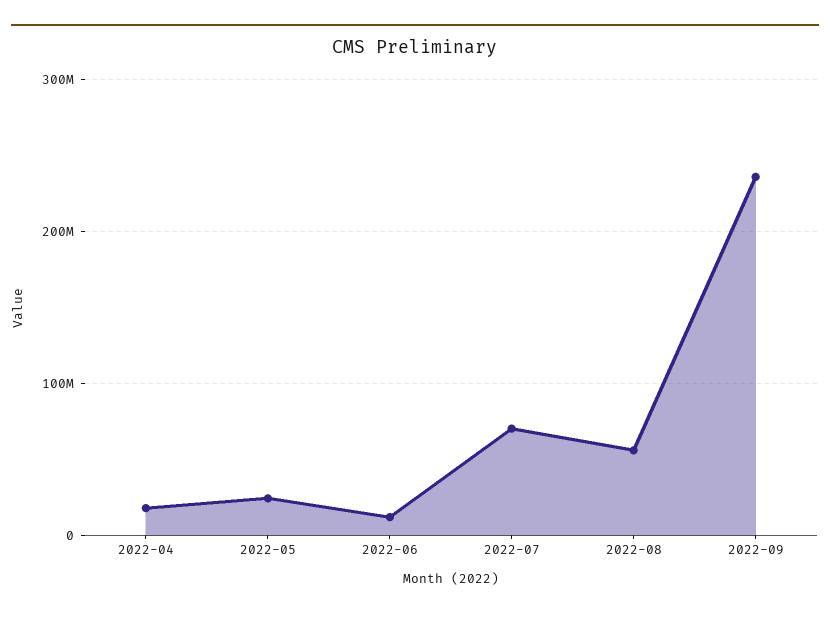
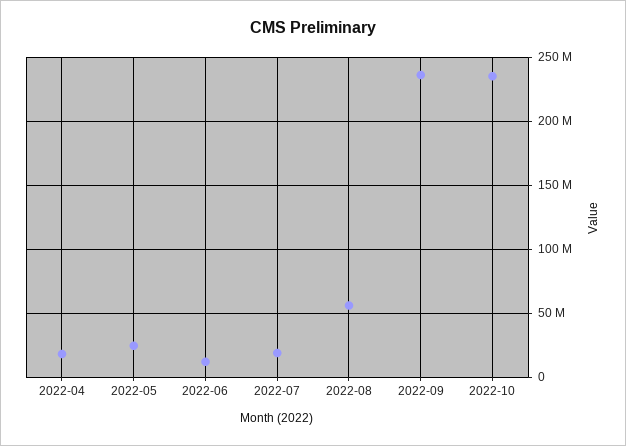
2022-07: 70000000 -> 20000000
2022-10: none -> 235000000

